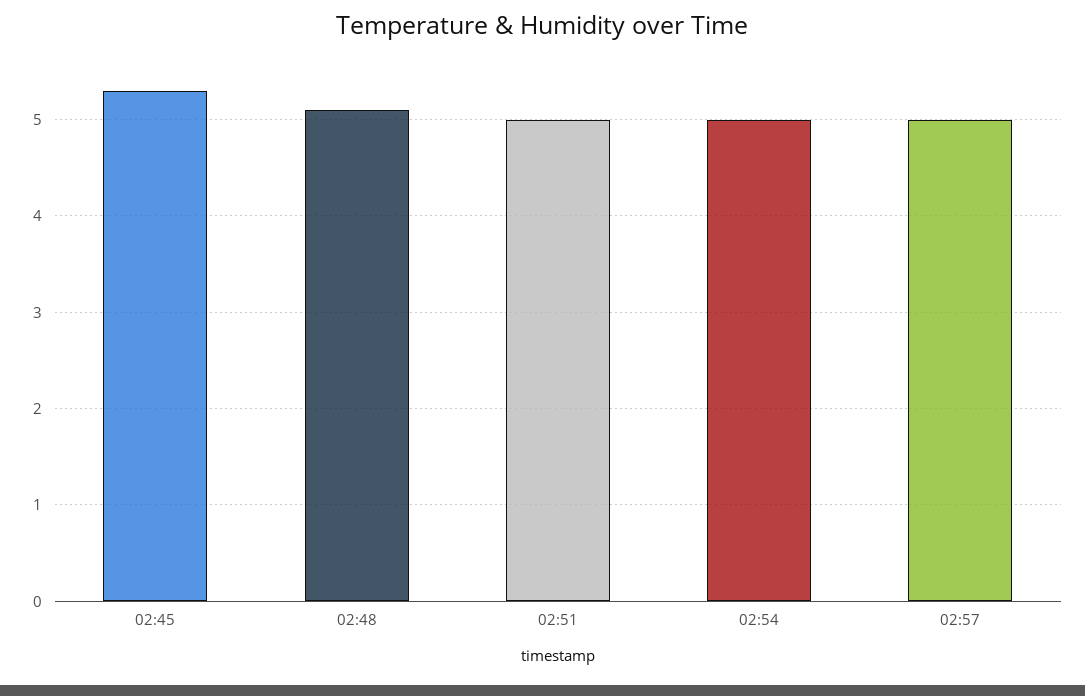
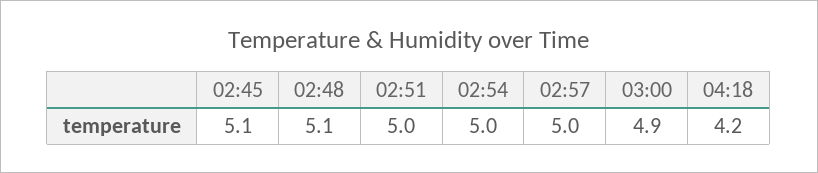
02:45: 5.3 -> 5.1
03:00: none -> 4.9
04:18: none -> 4.2

